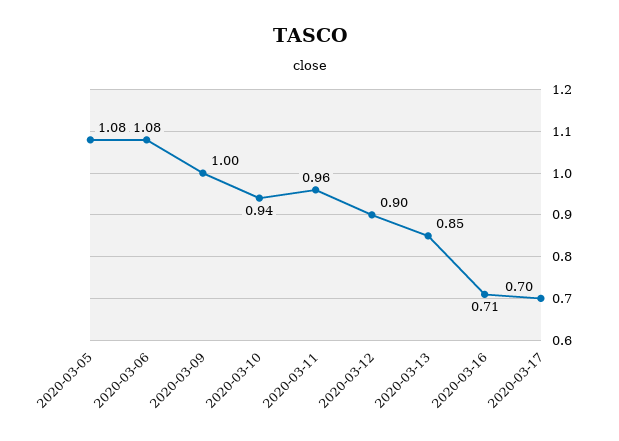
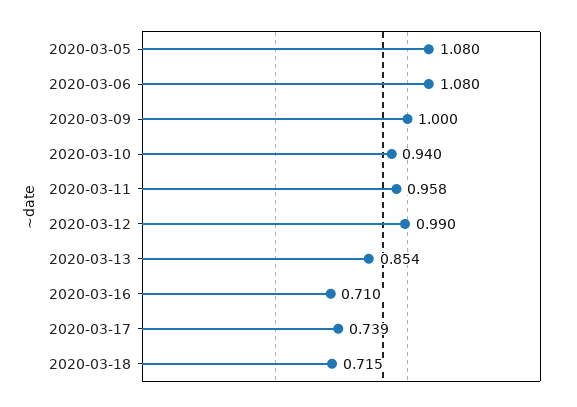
2020-03-12: 0.9 -> 0.99
2020-03-17: 0.7 -> 0.739
2020-03-18: none -> 0.715

